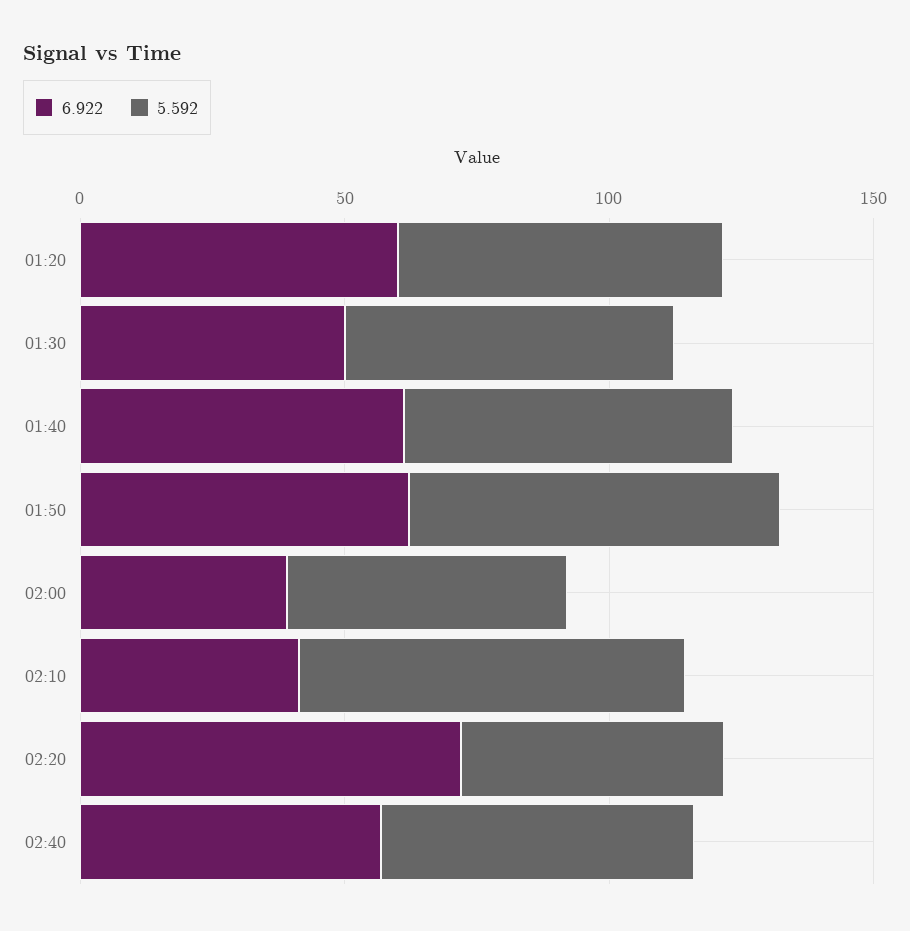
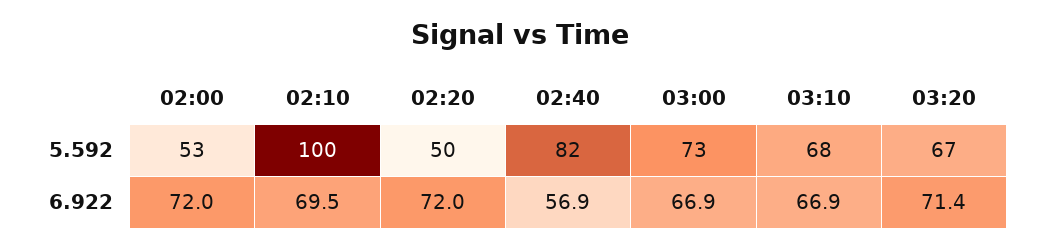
6.922, 01:20: 60 -> none
5.592, 01:20: 60 -> none
6.922, 01:30: 50 -> none
5.592, 01:30: 60 -> none
6.922, 01:40: 60 -> none
5.592, 01:40: 60 -> none
6.922, 01:50: 60 -> none
5.592, 01:50: 70 -> none
6.922, 02:00: 40 -> 72
6.922, 02:10: 40 -> 69.5
5.592, 02:10: 70 -> 100
5.592, 02:40: 60 -> 82
5.592, 03:00: none -> 73
5.592, 03:10: none -> 68
5.592, 03:20: none -> 67
6.922, 03:00: none -> 66.9
6.922, 03:10: none -> 66.9
6.922, 03:20: none -> 71.4

